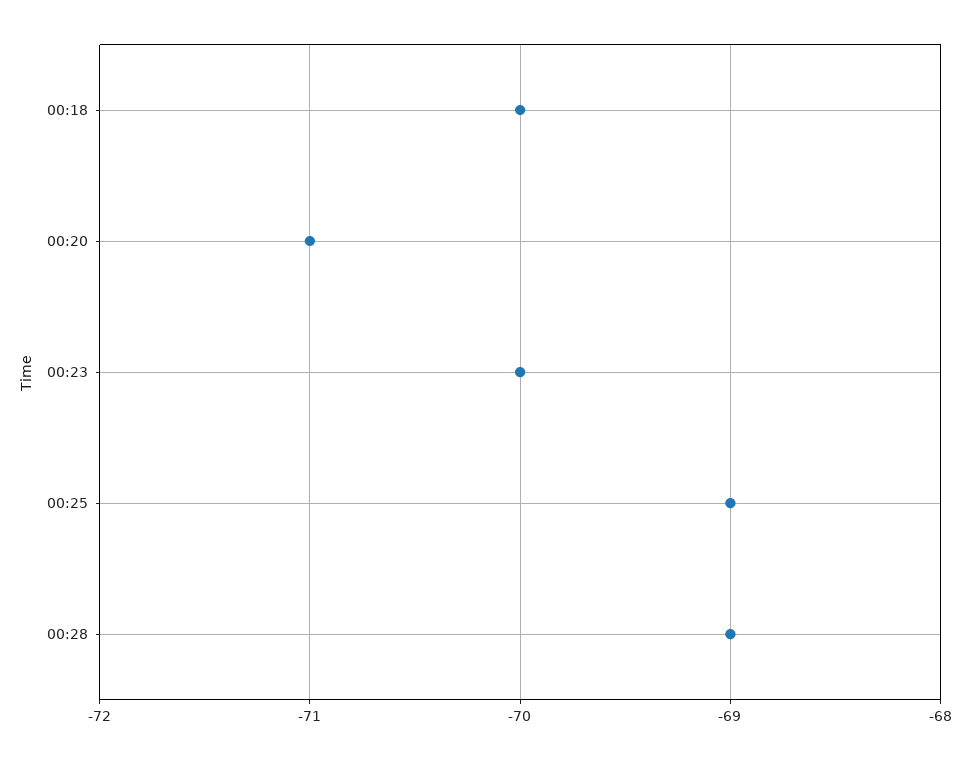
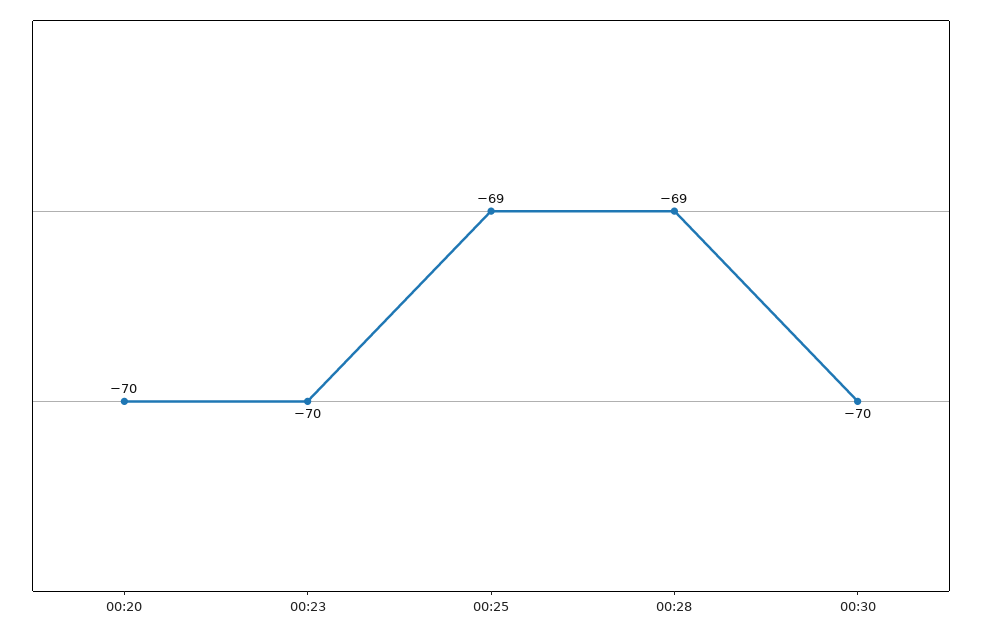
00:18: -70 -> none
00:20: -71 -> -70
00:30: none -> -70

